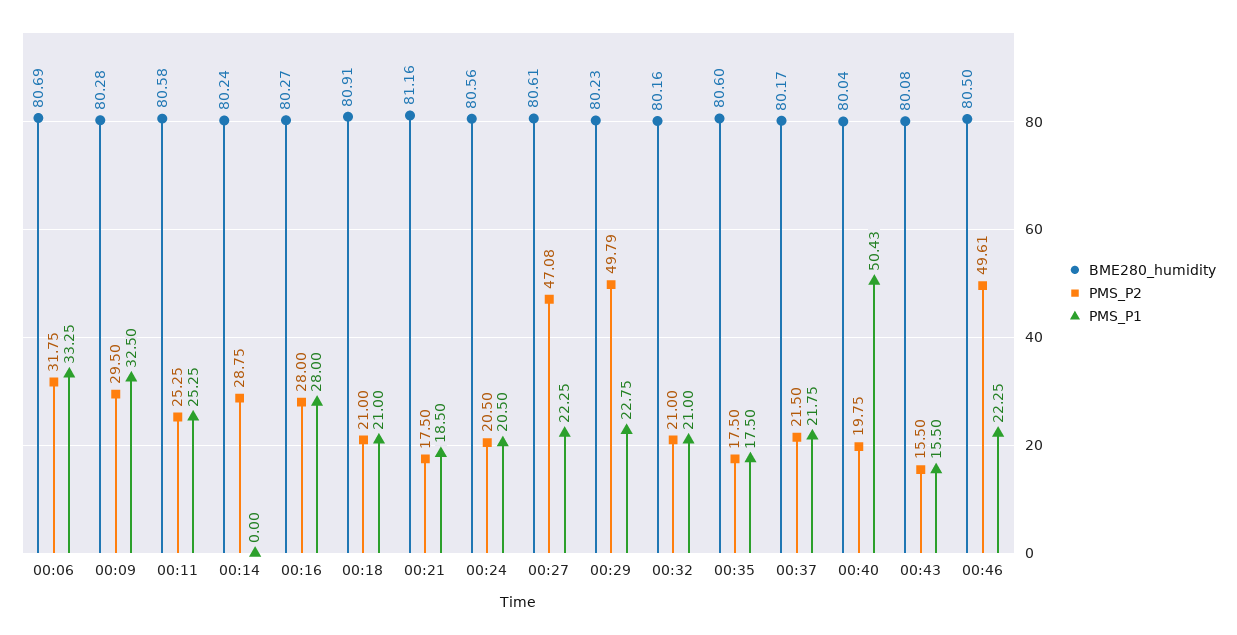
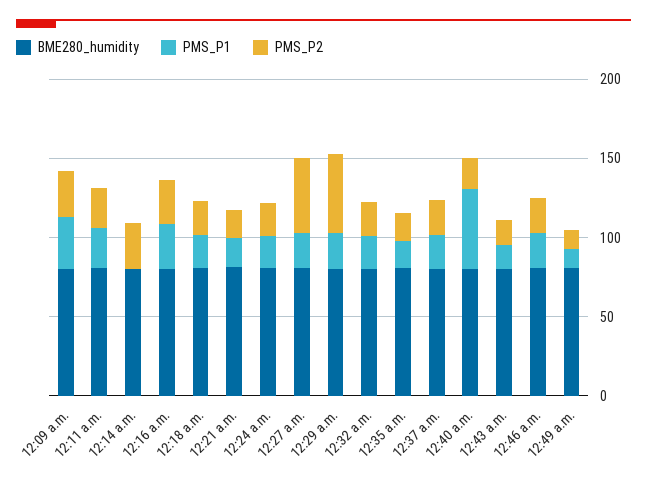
BME280_humidity, 00:06: 80.69 -> none
PMS_P2, 00:06: 31.75 -> none
PMS_P1, 00:06: 33.25 -> none
PMS_P2, 00:46: 49.61 -> 20
BME280_humidity, 12:49 a.m.: none -> 80
PMS_P1, 12:49 a.m.: none -> 10
PMS_P2, 12:49 a.m.: none -> 10

